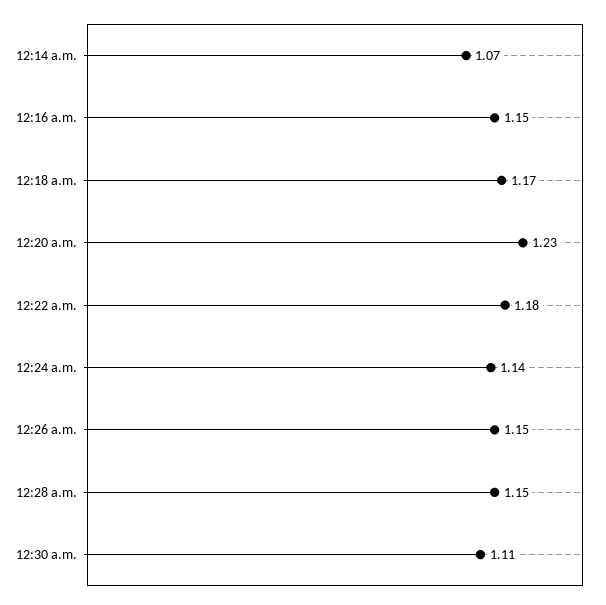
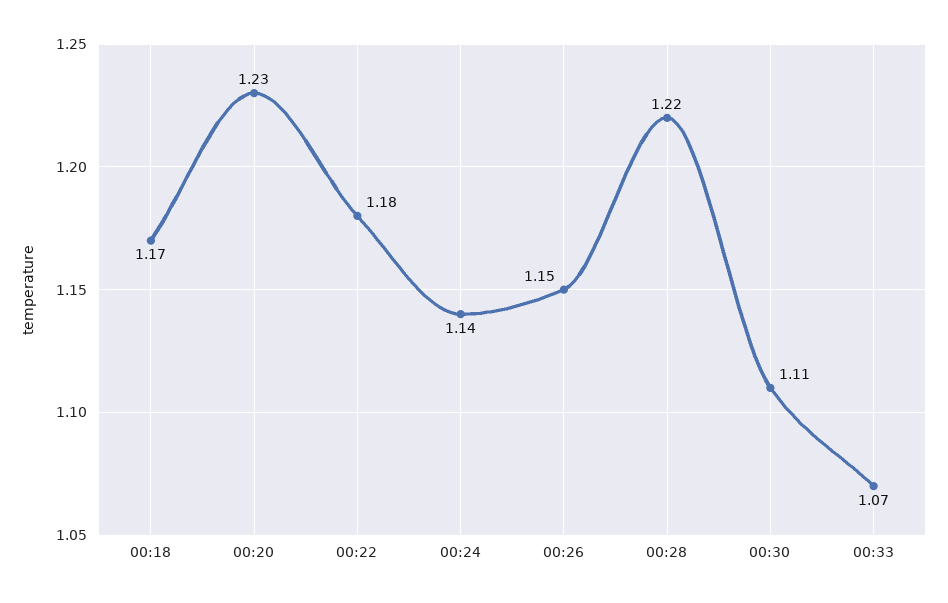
12:14 a.m.: 1.07 -> none
12:16 a.m.: 1.15 -> none
12:28 a.m.: 1.15 -> 1.22
00:33: none -> 1.07

